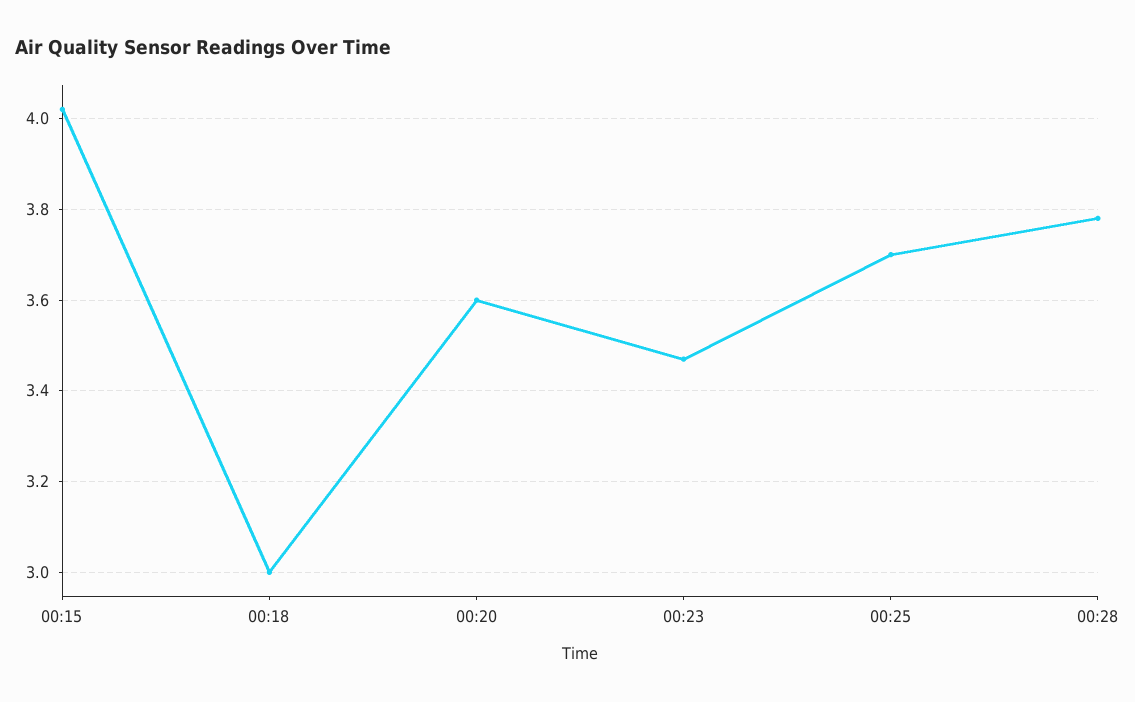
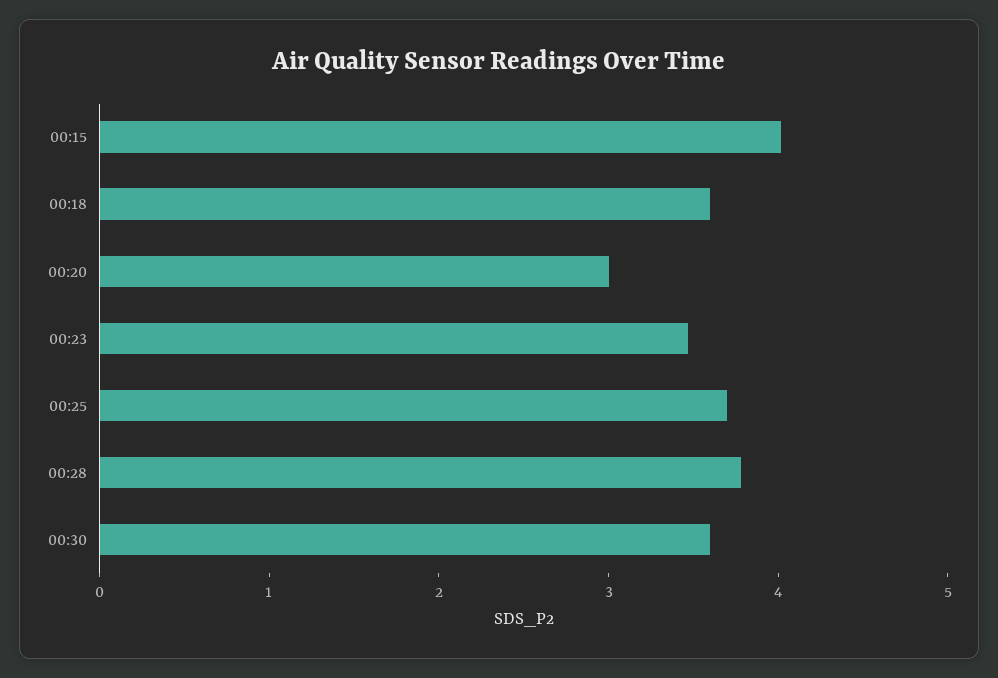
00:18: 3 -> 3.6
00:20: 3.6 -> 3
00:30: none -> 3.6

